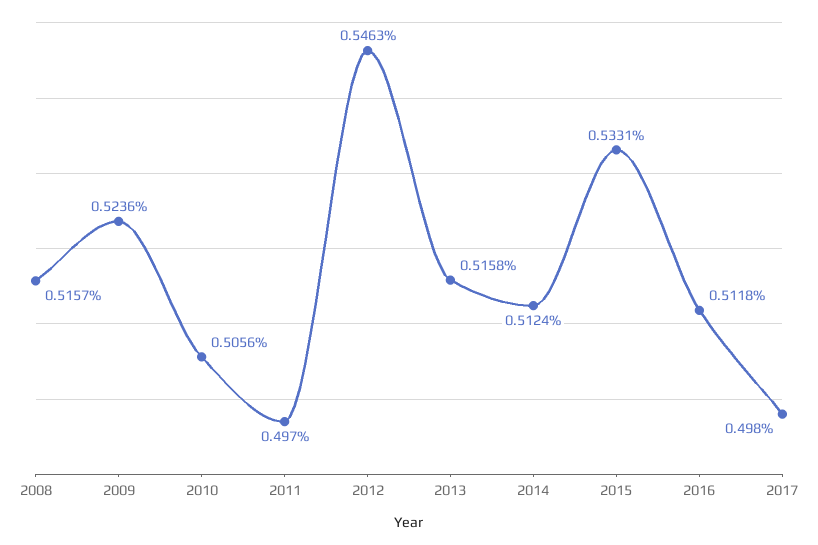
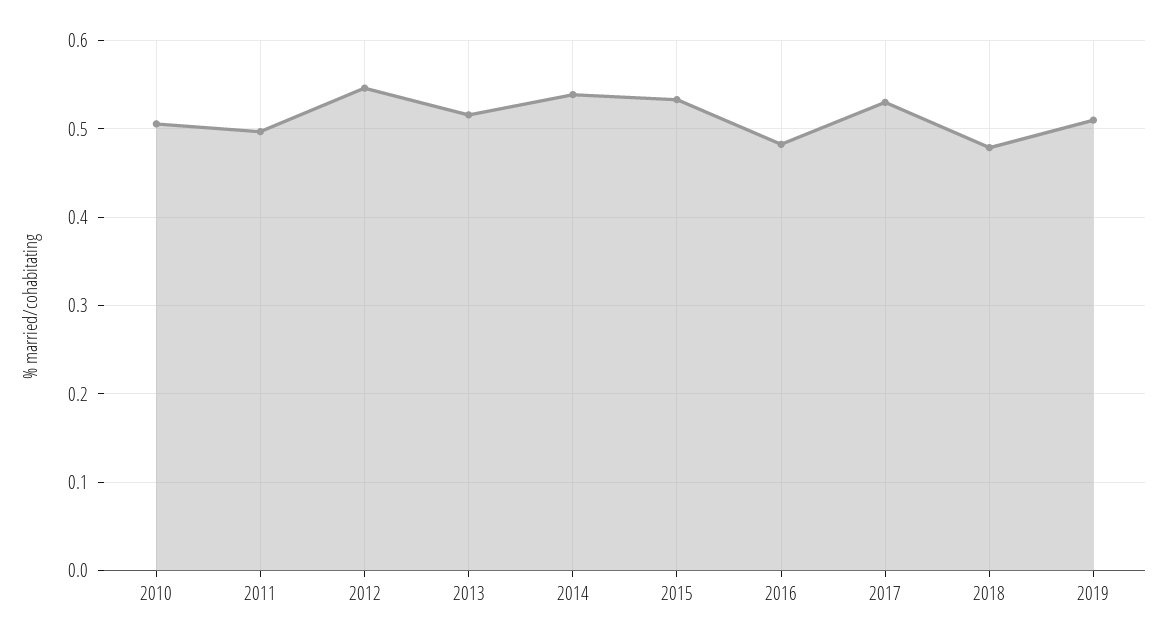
2008: 0.5157 -> none
2009: 0.5236 -> none
2014: 0.5124 -> 0.54
2016: 0.5118 -> 0.48
2017: 0.498 -> 0.53
2018: none -> 0.48
2019: none -> 0.51

